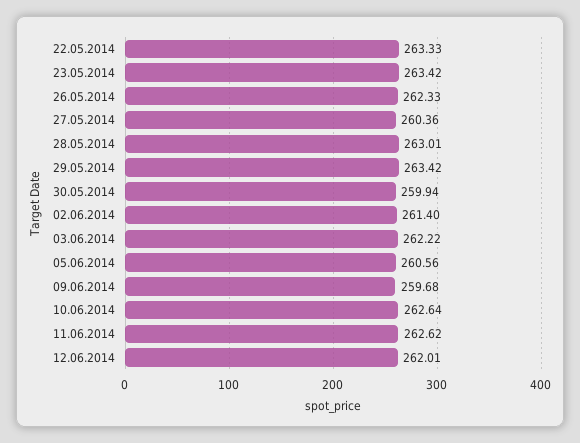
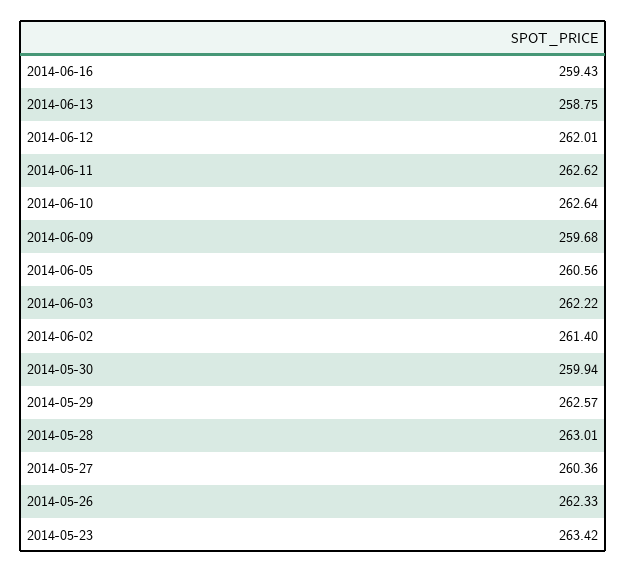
22.05.2014: 263.33 -> none
29.05.2014: 263.42 -> 262.57
2014-06-16: none -> 259.43
2014-06-13: none -> 258.75

